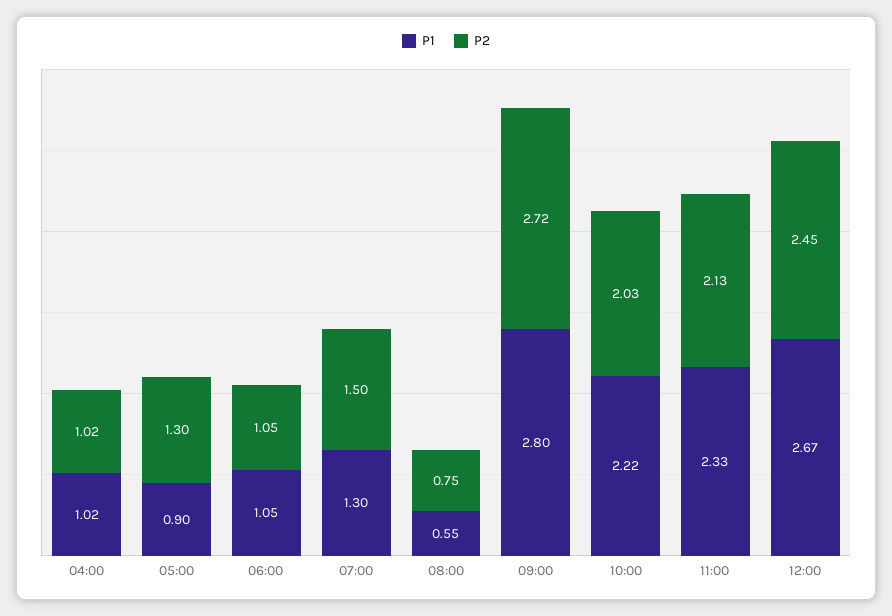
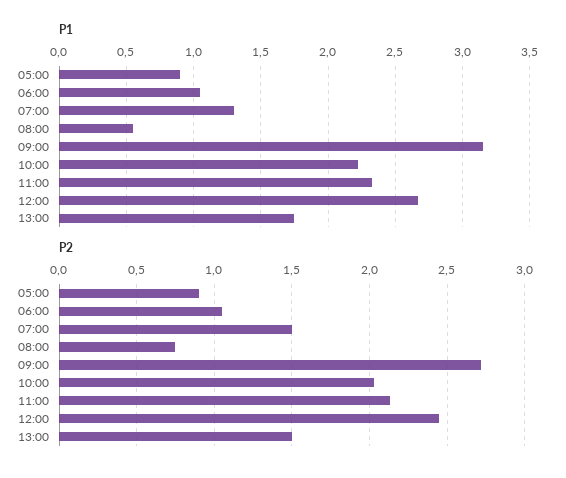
P1, 04:00: 1.02 -> none
P2, 04:00: 1.02 -> none
P2, 05:00: 1.3 -> 0.9
P1, 09:00: 2.8 -> 3.15
P1, 13:00: none -> 1.75
P2, 13:00: none -> 1.5

